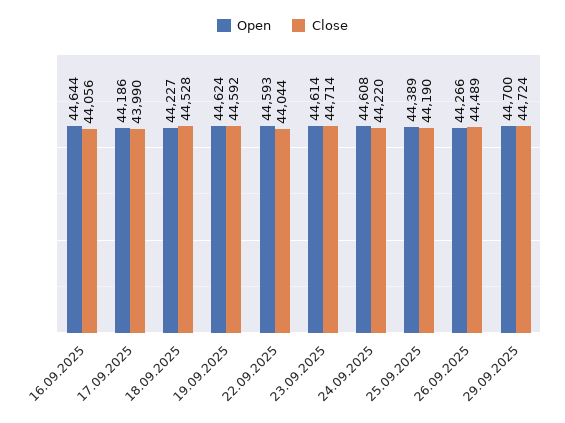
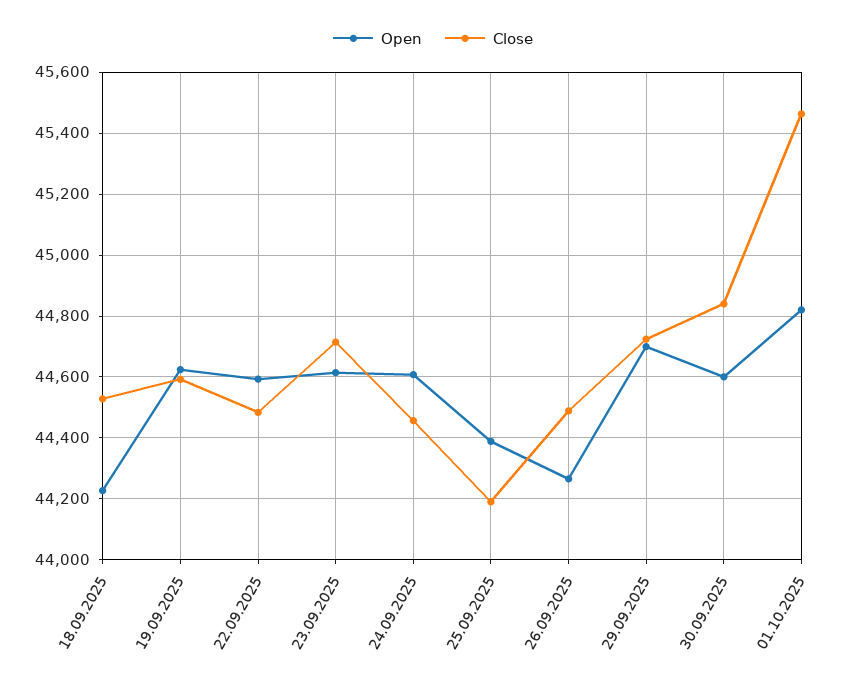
Open, 16.09.2025: 44644 -> none
Close, 16.09.2025: 44056 -> none
Open, 17.09.2025: 44186 -> none
Close, 17.09.2025: 43990 -> none
Close, 22.09.2025: 44044 -> 44480
Close, 24.09.2025: 44220 -> 44460
Open, 30.09.2025: none -> 44600
Close, 30.09.2025: none -> 44840
Open, 01.10.2025: none -> 44820
Close, 01.10.2025: none -> 45460

